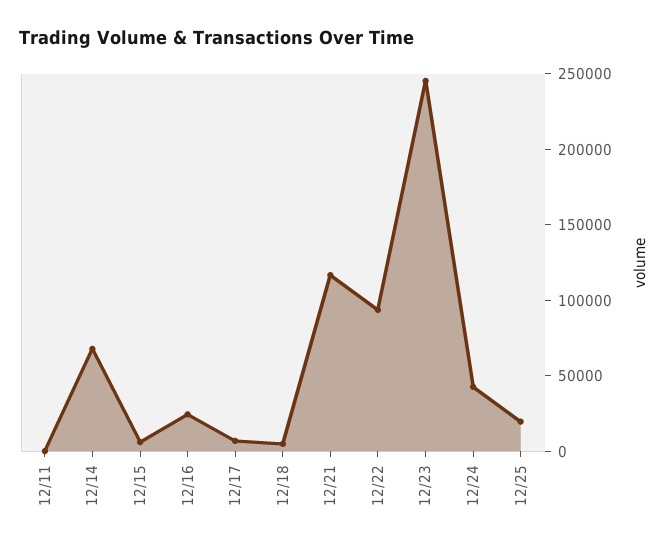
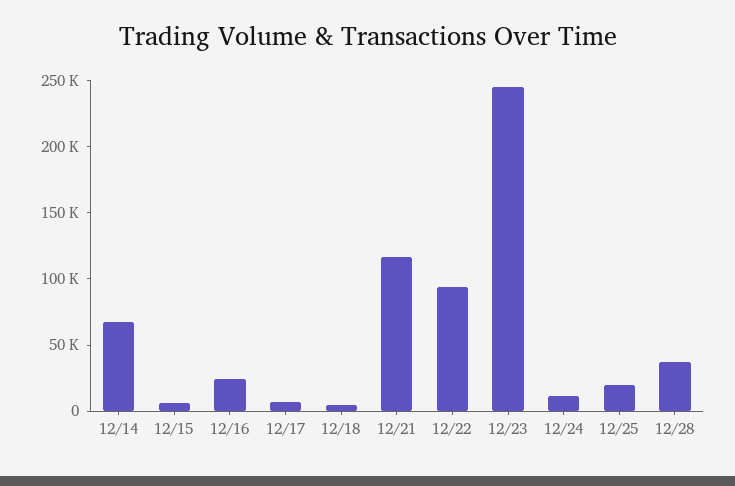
12/11: 0 -> none
12/24: 40000 -> 10000
12/28: none -> 40000

